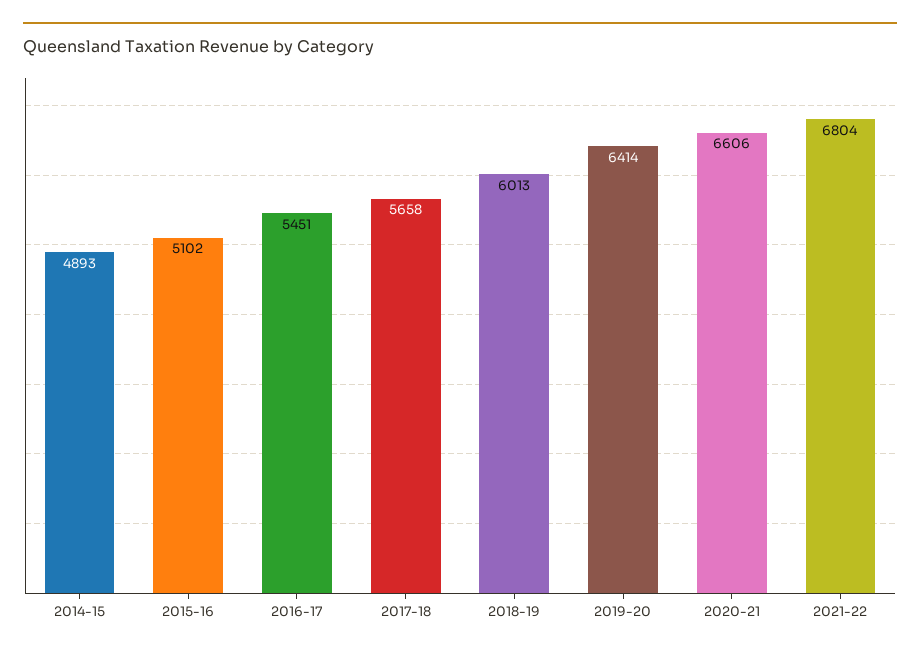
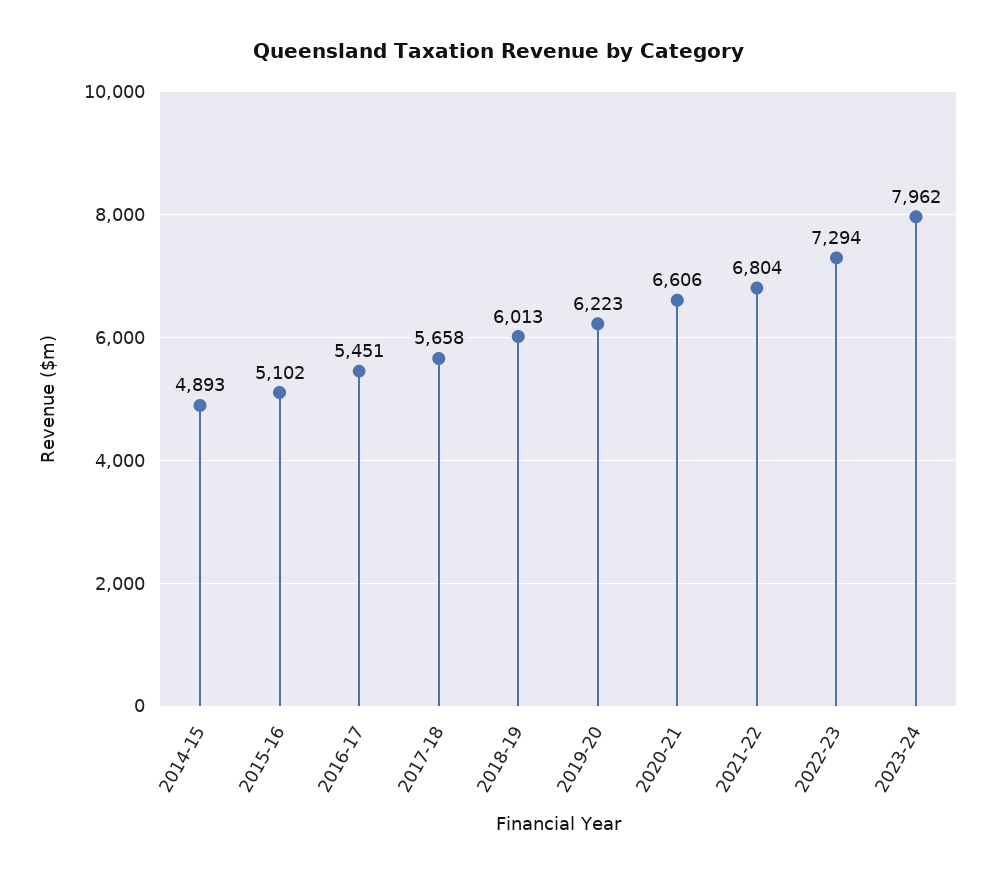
2019-20: 6414 -> 6223
2022-23: none -> 7294
2023-24: none -> 7962

